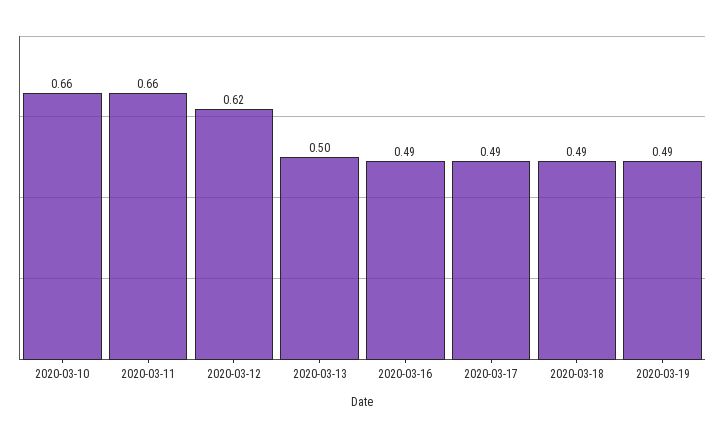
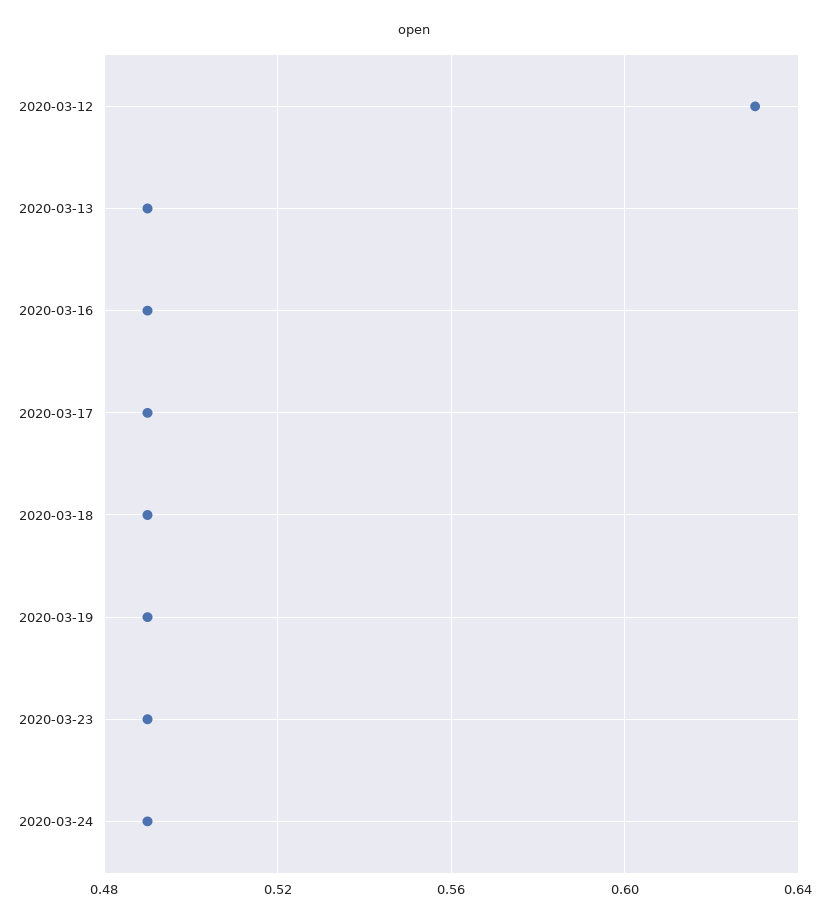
2020-03-10: 0.66 -> none
2020-03-11: 0.66 -> none
2020-03-12: 0.62 -> 0.63
2020-03-13: 0.5 -> 0.49
2020-03-23: none -> 0.49
2020-03-24: none -> 0.49

